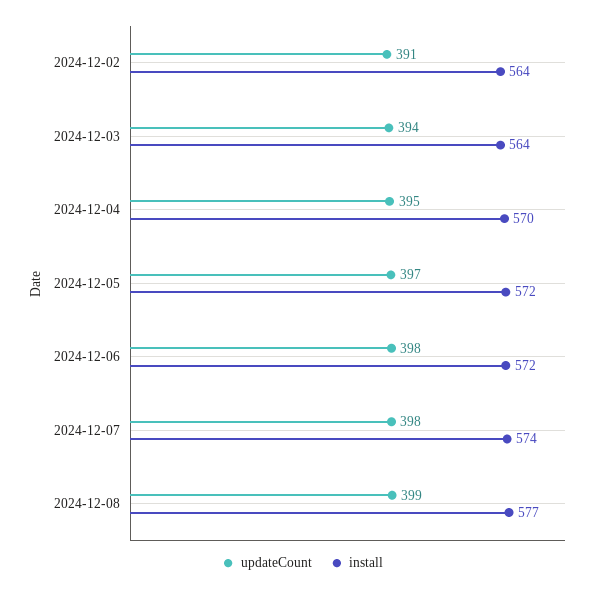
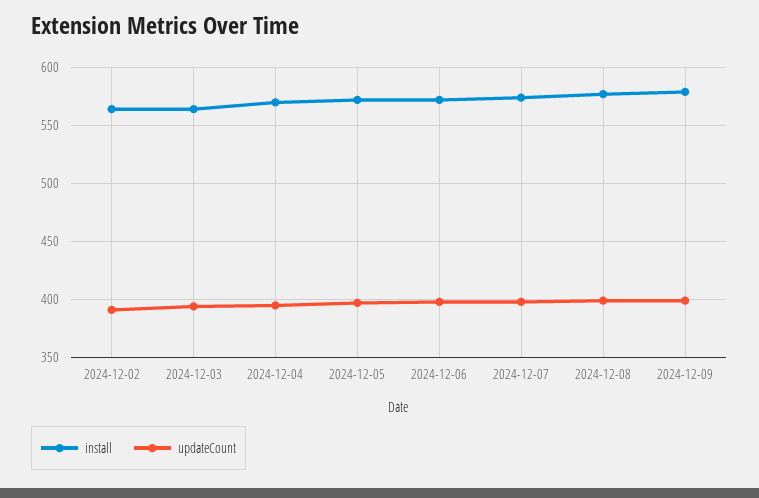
install, 2024-12-09: none -> 580
updateCount, 2024-12-09: none -> 400

